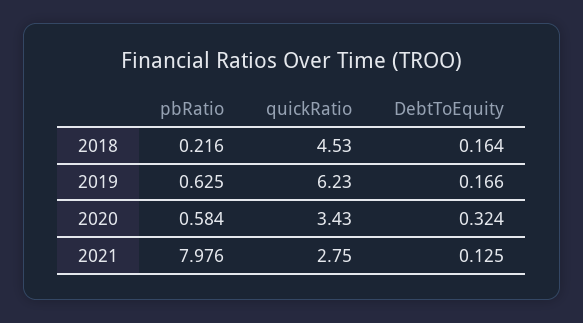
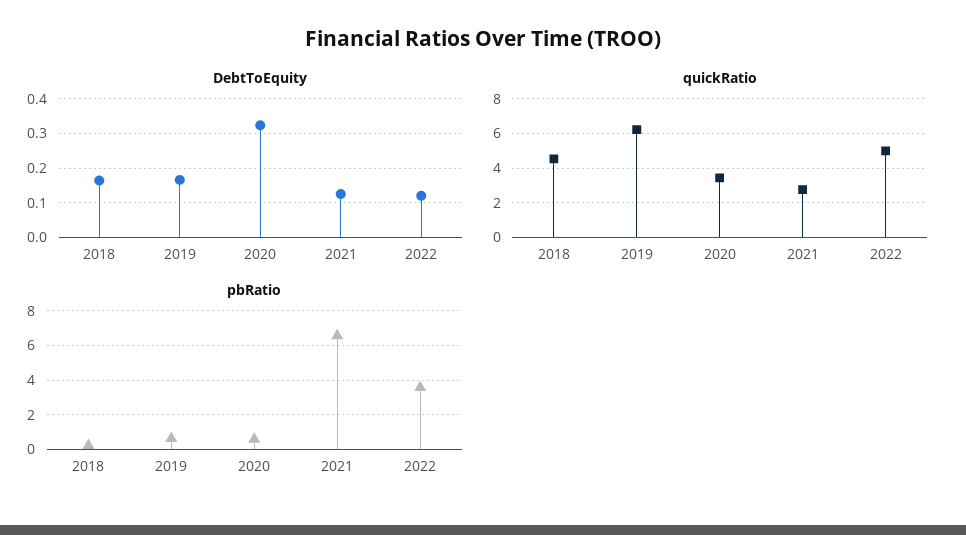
pbRatio, 2021: 7.976 -> 6.5
DebtToEquity, 2022: none -> 0.12
quickRatio, 2022: none -> 5
pbRatio, 2022: none -> 3.5

